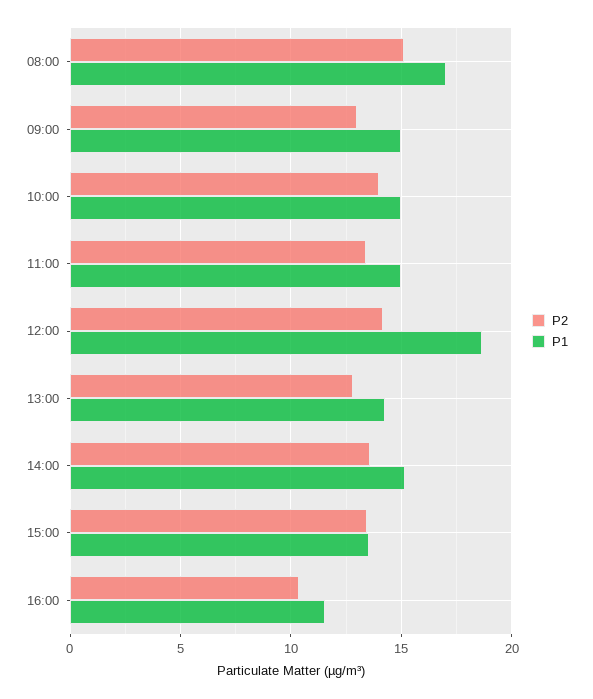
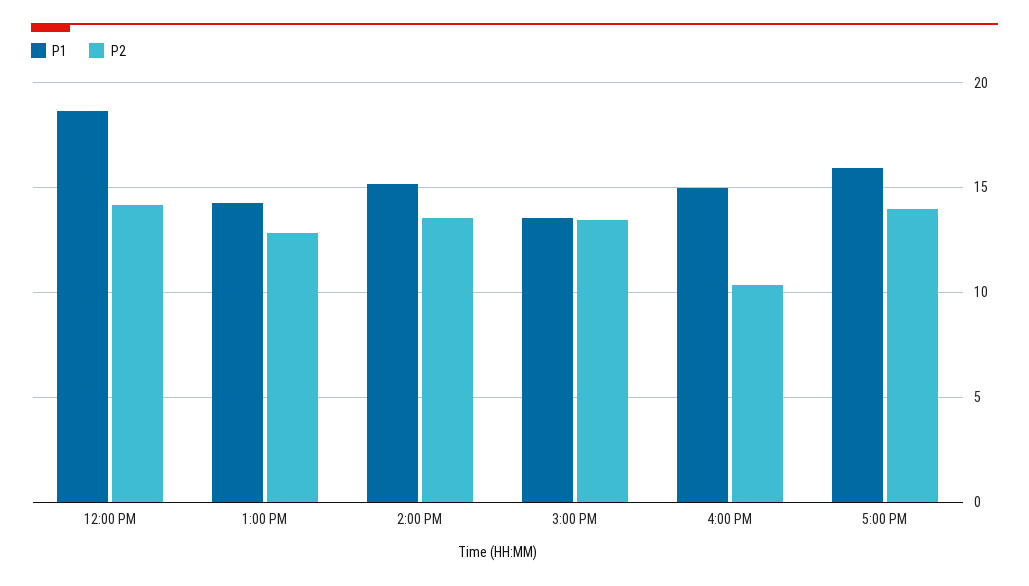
P2, 08:00: 15 -> none
P1, 08:00: 17 -> none
P2, 09:00: 13 -> none
P1, 09:00: 15 -> none
P2, 10:00: 14 -> none
P1, 10:00: 15 -> none
P2, 11:00: 13.5 -> none
P1, 11:00: 15 -> none
P1, 16:00: 11.5 -> 15
P1, 5:00 PM: none -> 16
P2, 5:00 PM: none -> 14

